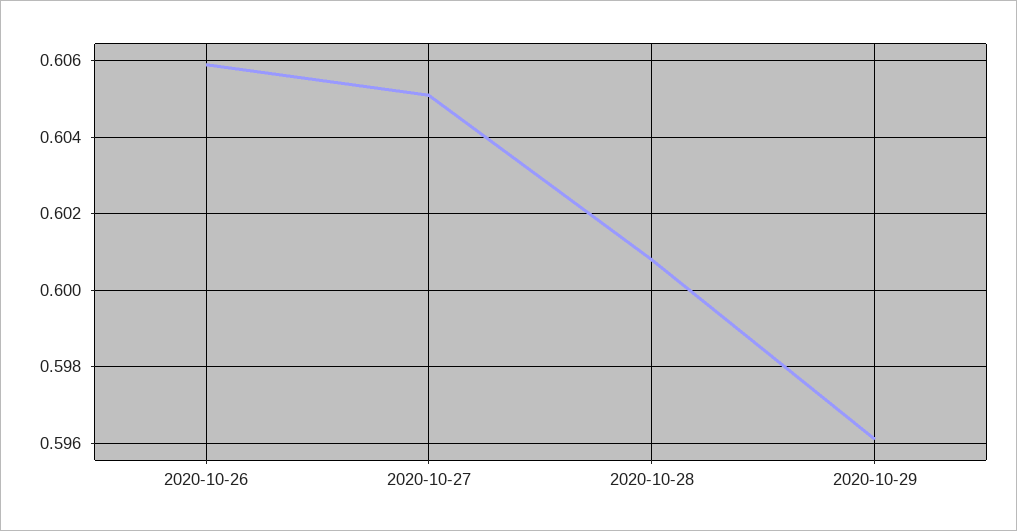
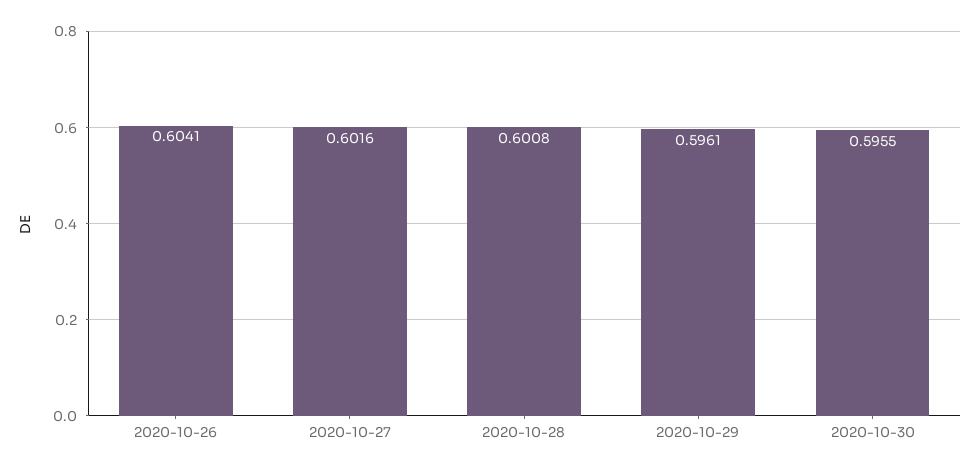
2020-10-26: 0.606 -> 0.6041
2020-10-27: 0.605 -> 0.6016
2020-10-30: none -> 0.5955

